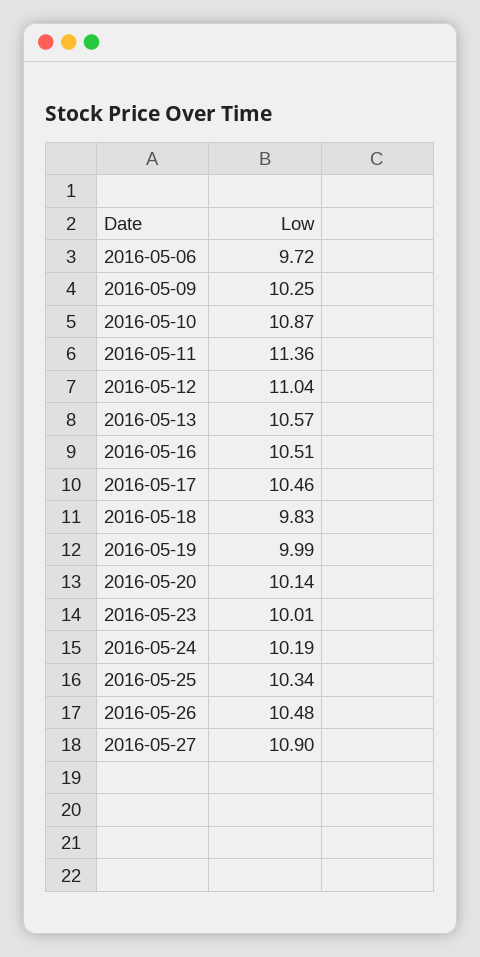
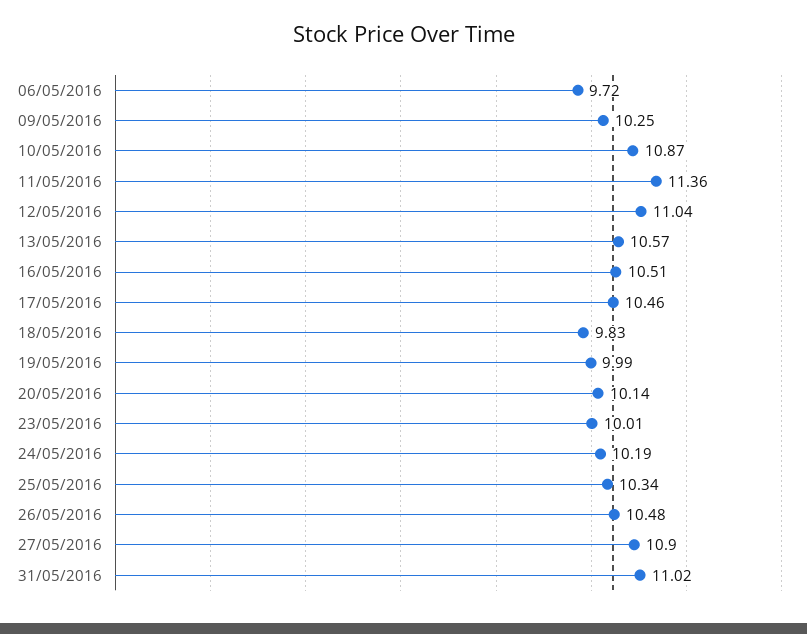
31/05/2016: none -> 11.02

